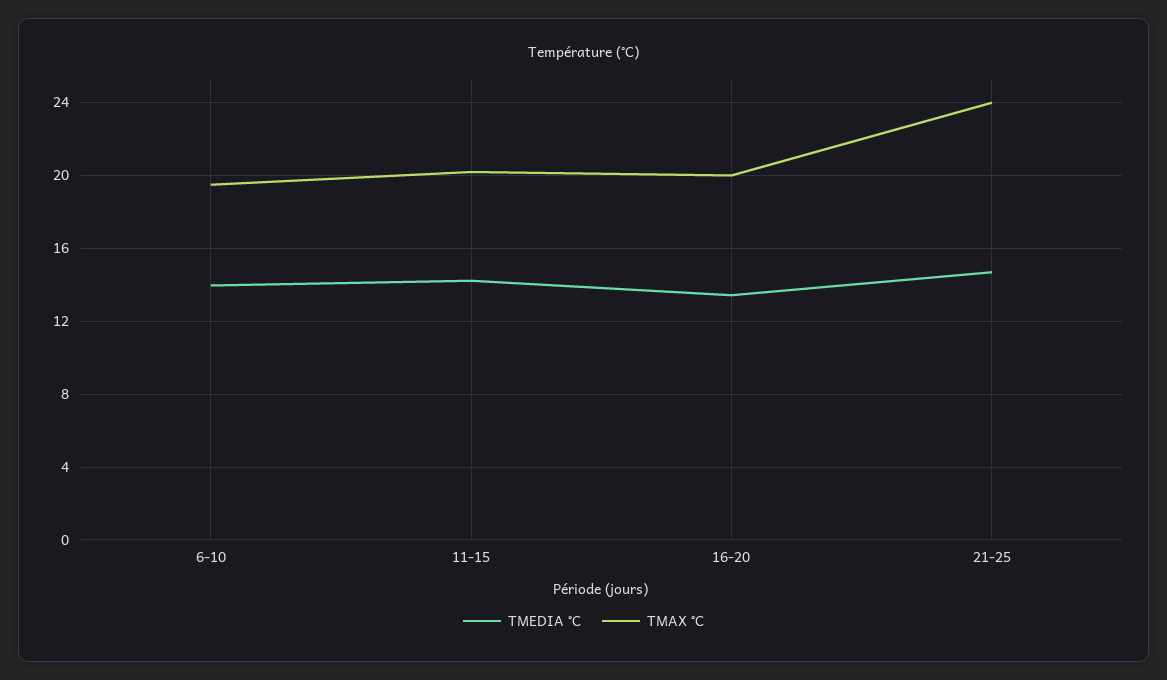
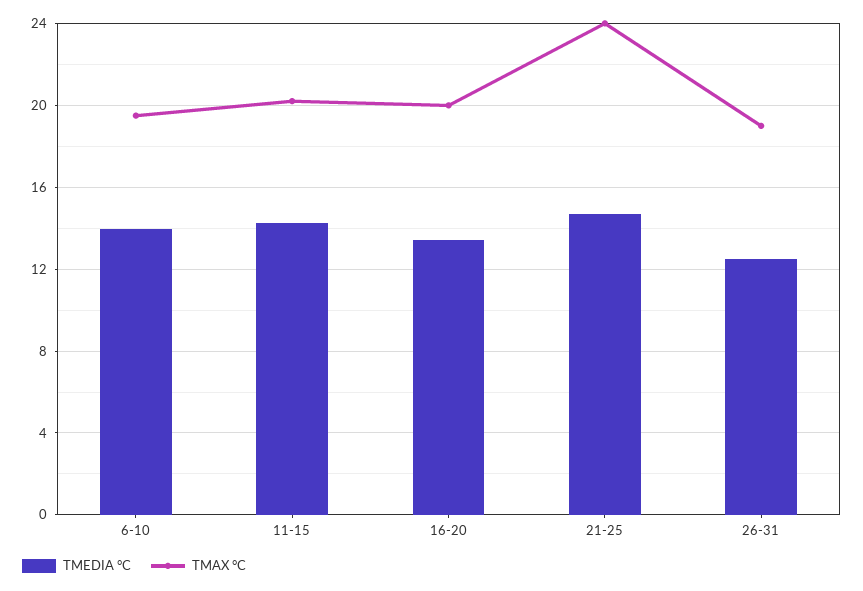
TMEDIA °C, 26-31: none -> 12.5
TMAX °C, 26-31: none -> 19

